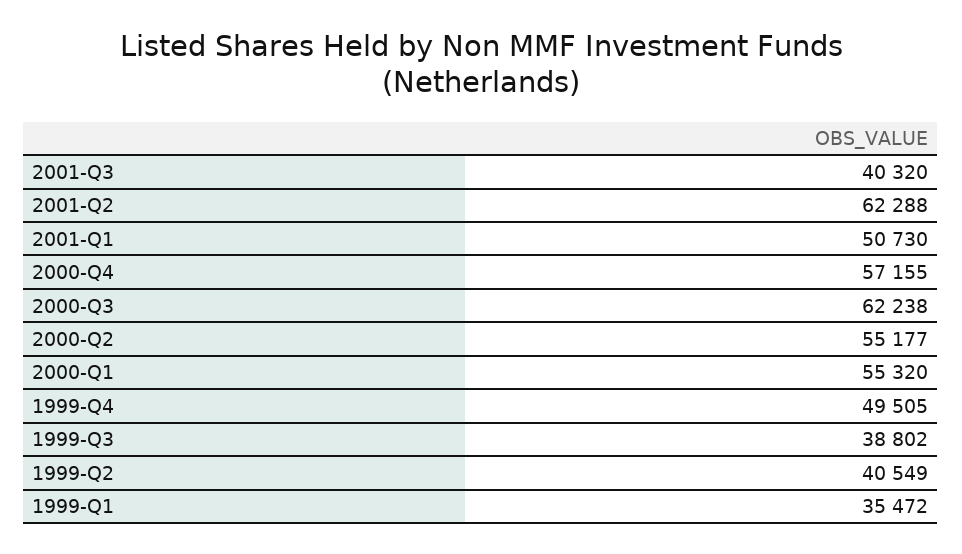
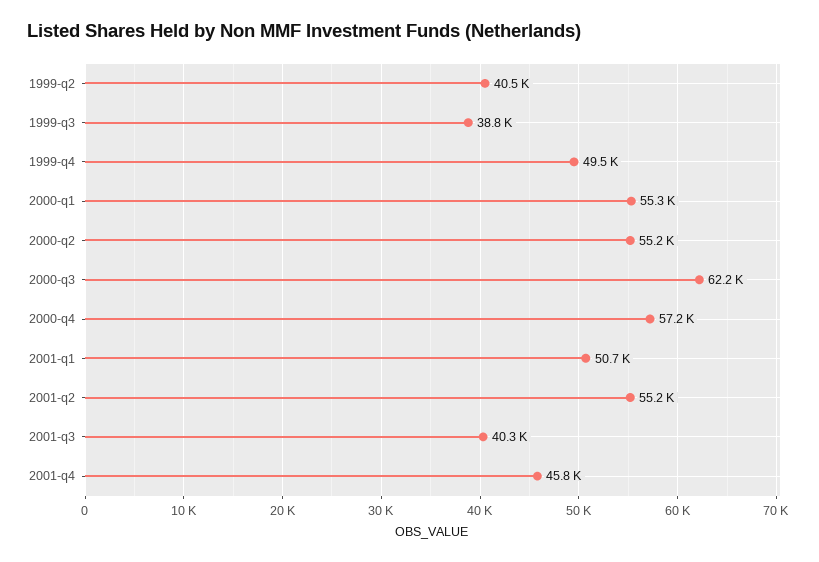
2001-Q2: 62288 -> 55200
1999-Q1: 35472 -> none
2001-q4: none -> 45800

